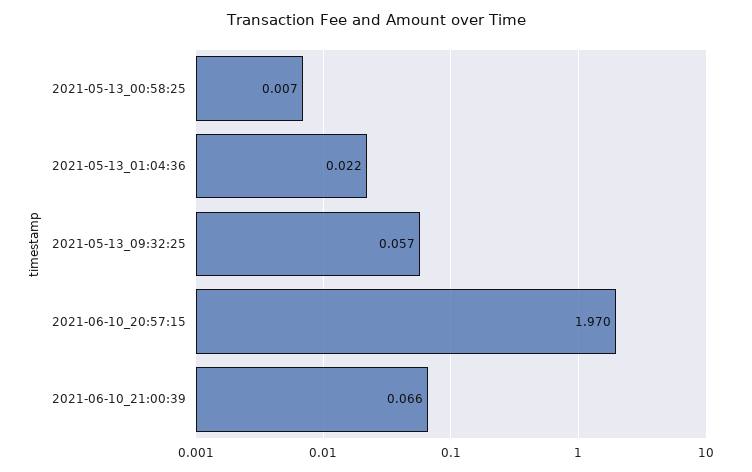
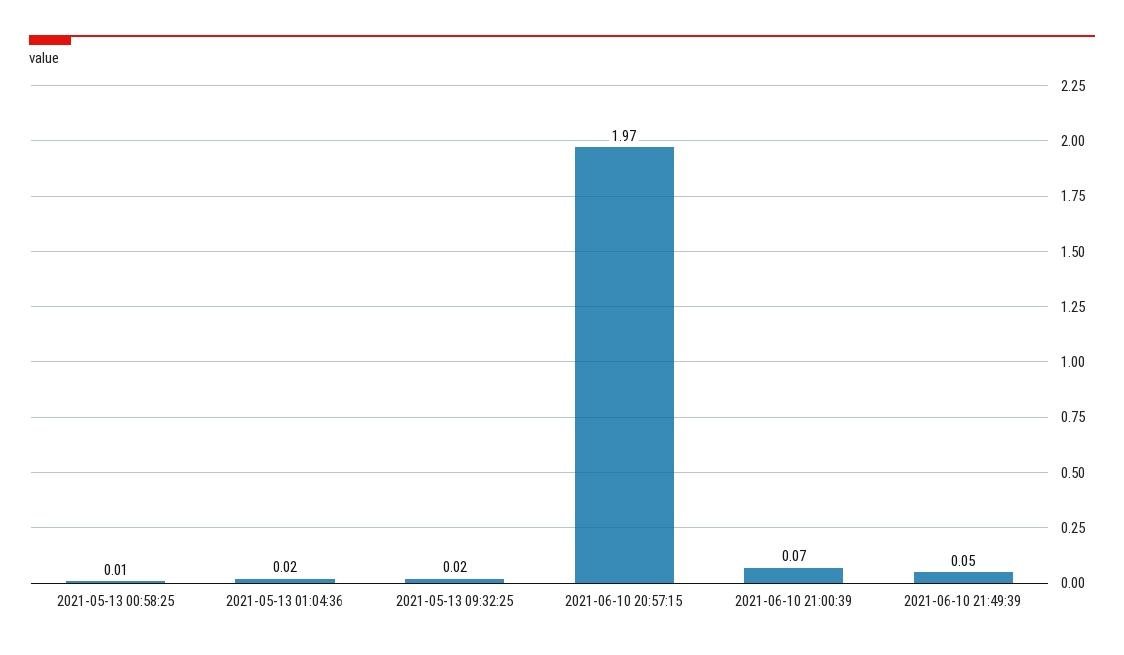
2021-05-13_09:32:25: 0.057 -> 0.02
2021-06-10 21:49:39: none -> 0.05

